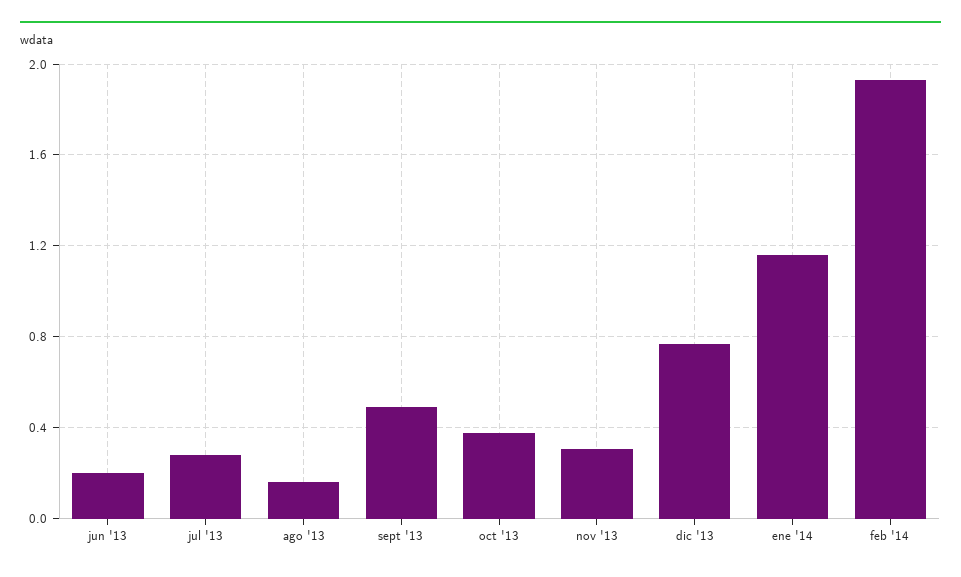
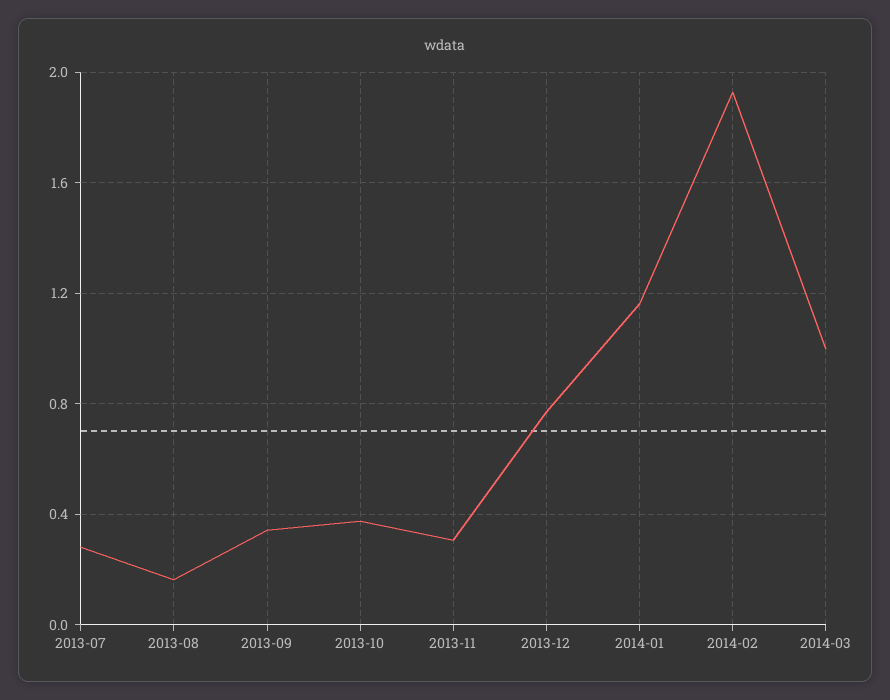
jun '13: 0.2 -> none
sept '13: 0.5 -> 0.35
2014-03: none -> 1

